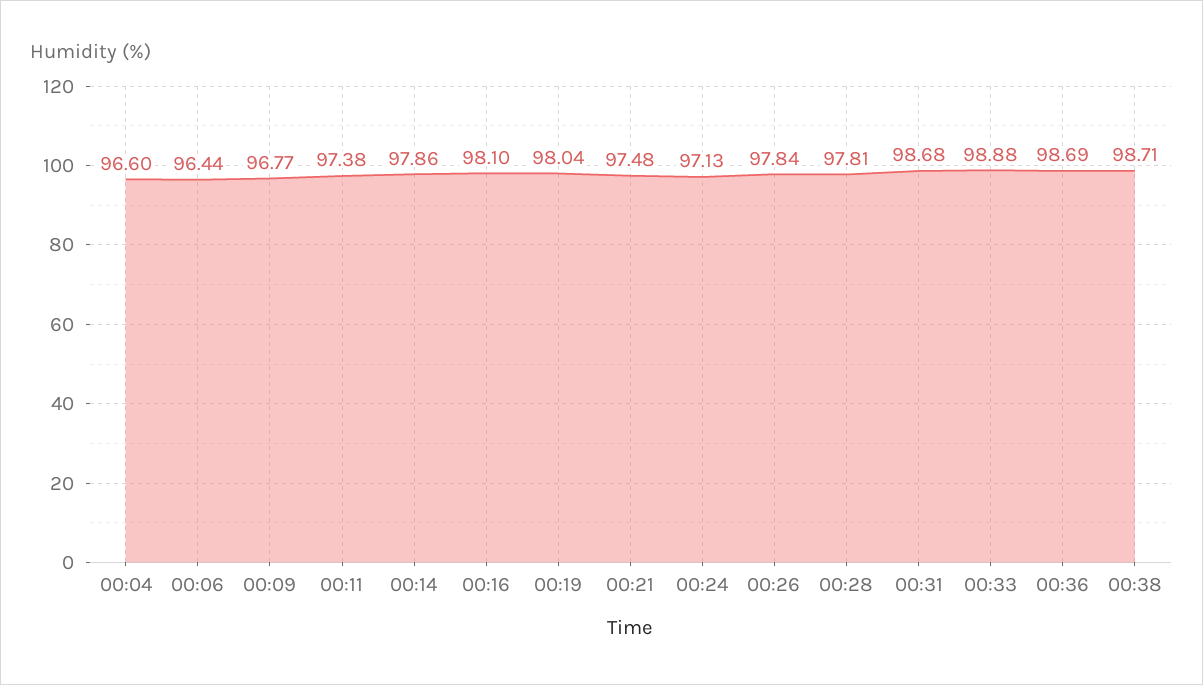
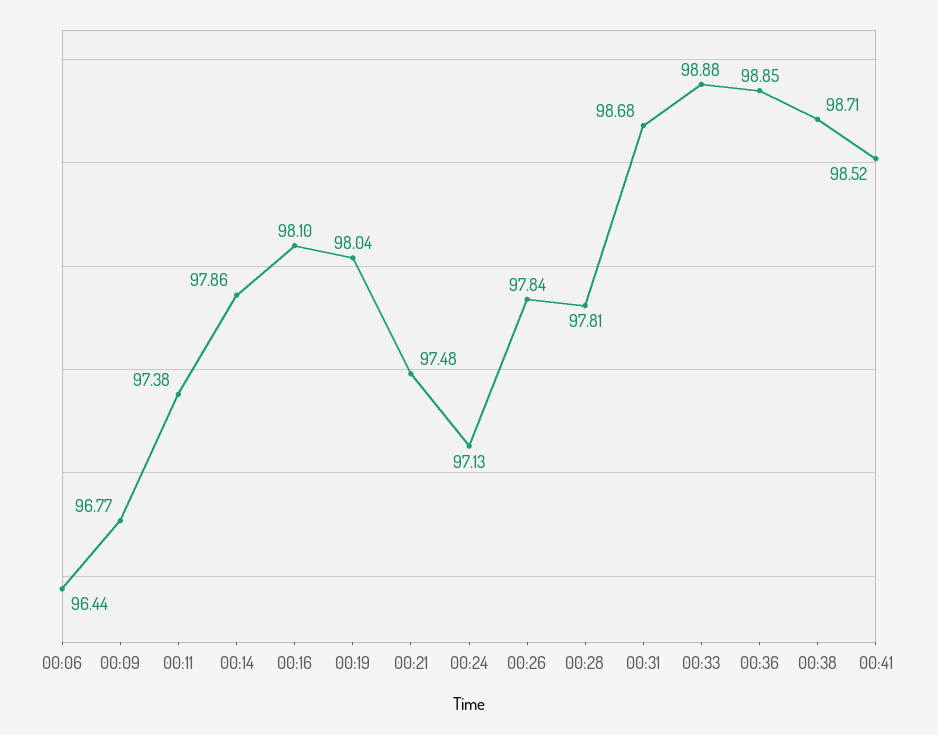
00:04: 96.6 -> none
00:36: 98.69 -> 98.85
00:41: none -> 98.52

